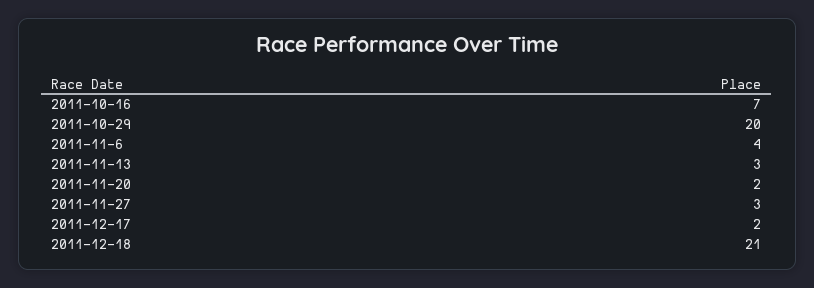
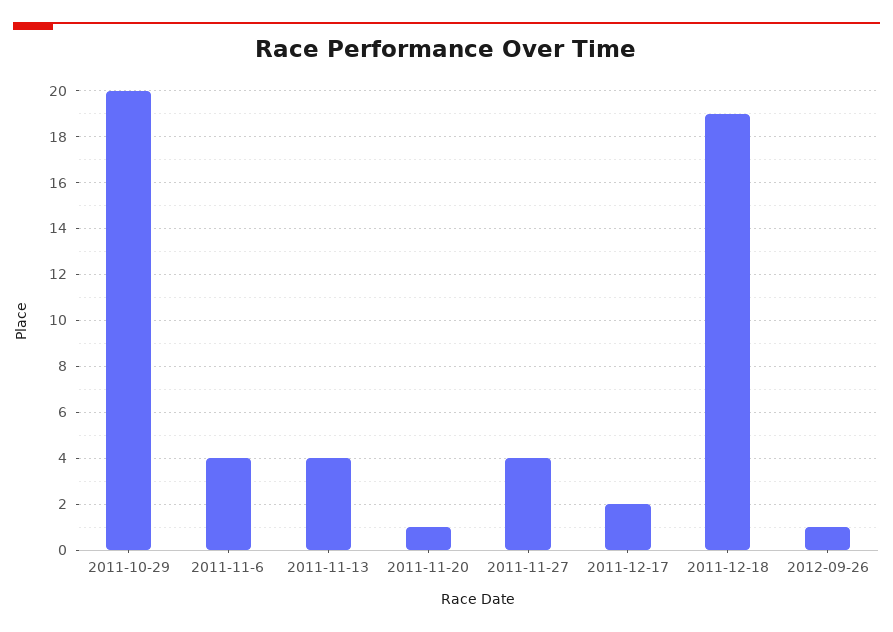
2011-10-16: 7 -> none
2011-11-13: 3 -> 4
2011-11-20: 2 -> 1
2011-11-27: 3 -> 4
2011-12-18: 21 -> 19
2012-09-26: none -> 1

